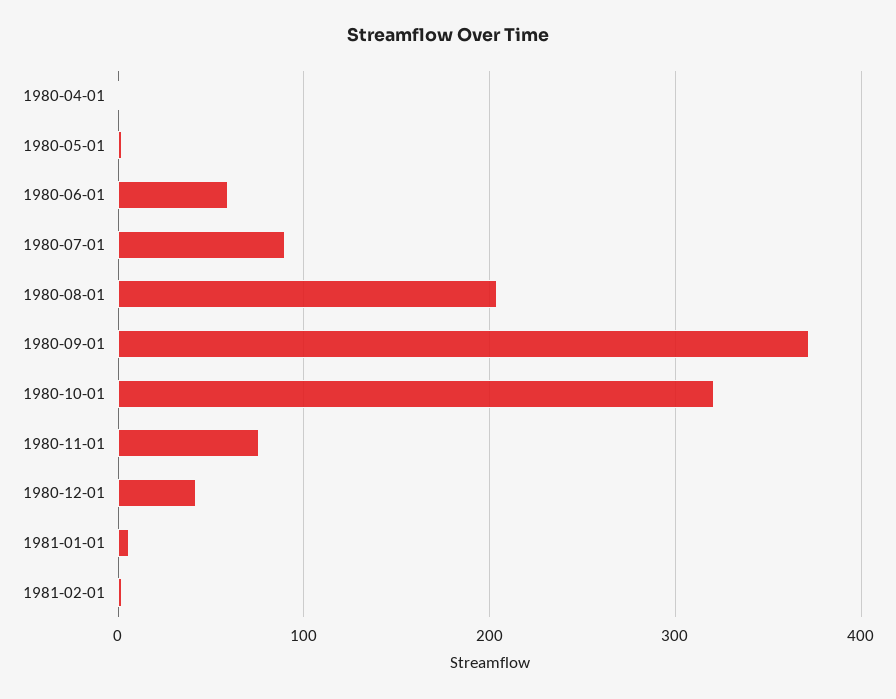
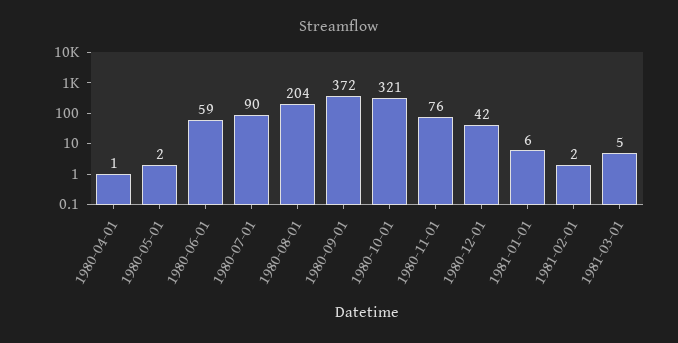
1981-03-01: none -> 5

